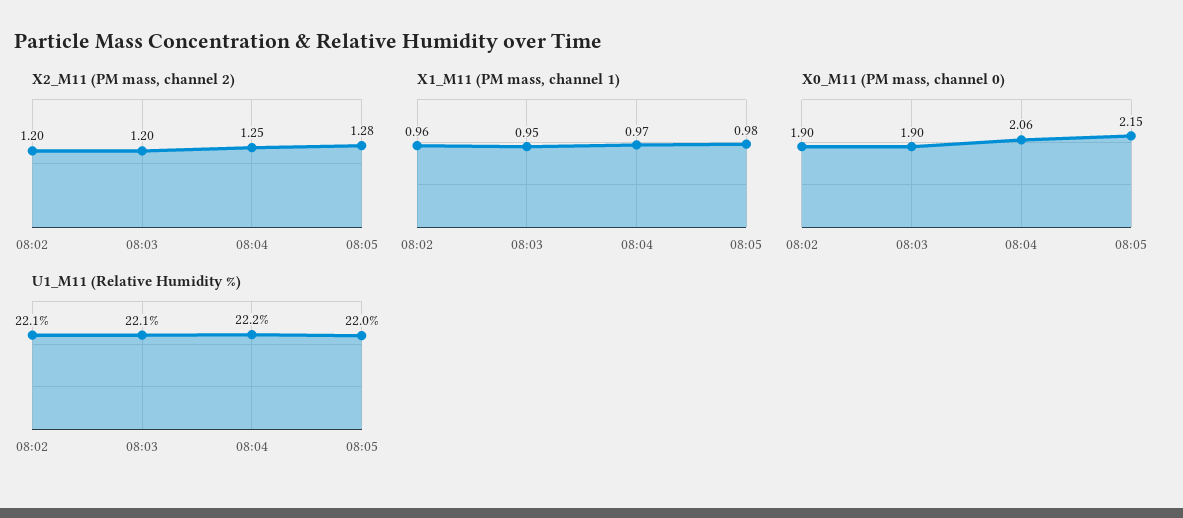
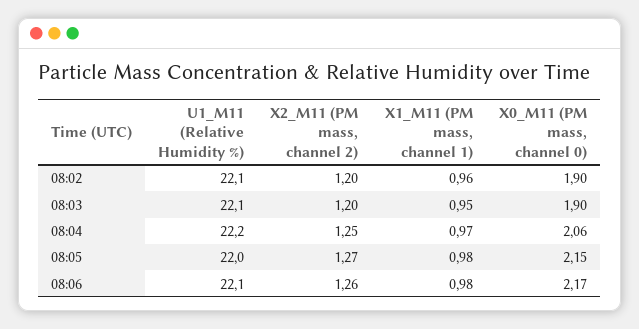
X2_M11 (PM mass, channel 2), 08:05: 1.28 -> 1.27
U1_M11 (Relative Humidity %), 08:06: none -> 22.1
X2_M11 (PM mass, channel 2), 08:06: none -> 1.26
X1_M11 (PM mass, channel 1), 08:06: none -> 0.98
X0_M11 (PM mass, channel 0), 08:06: none -> 2.17

